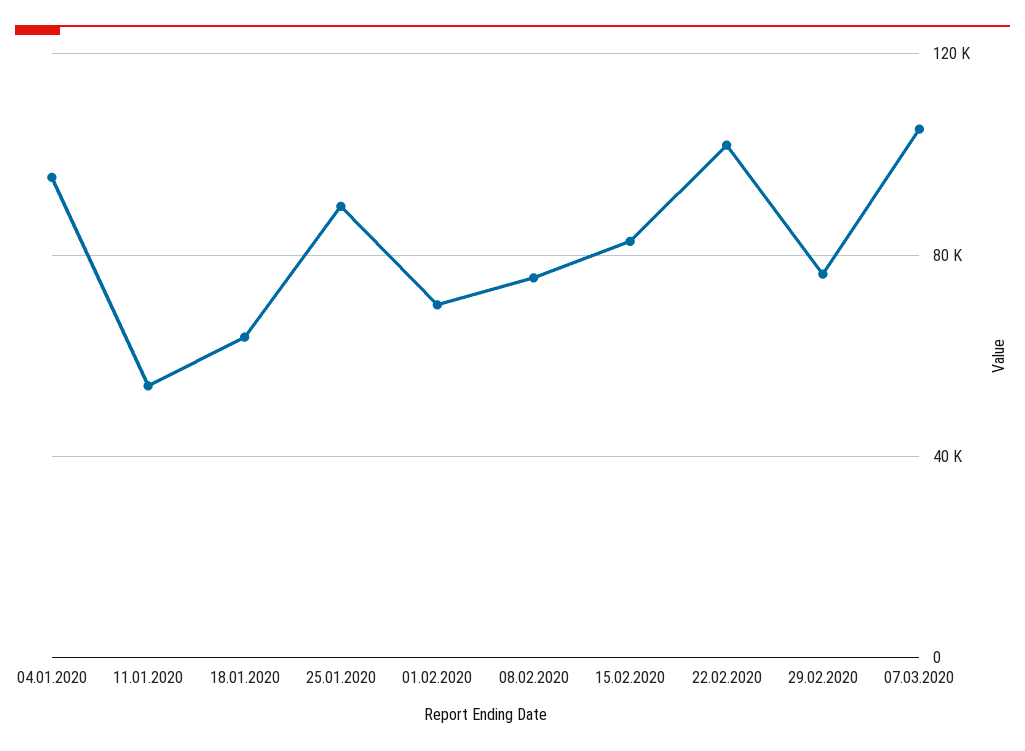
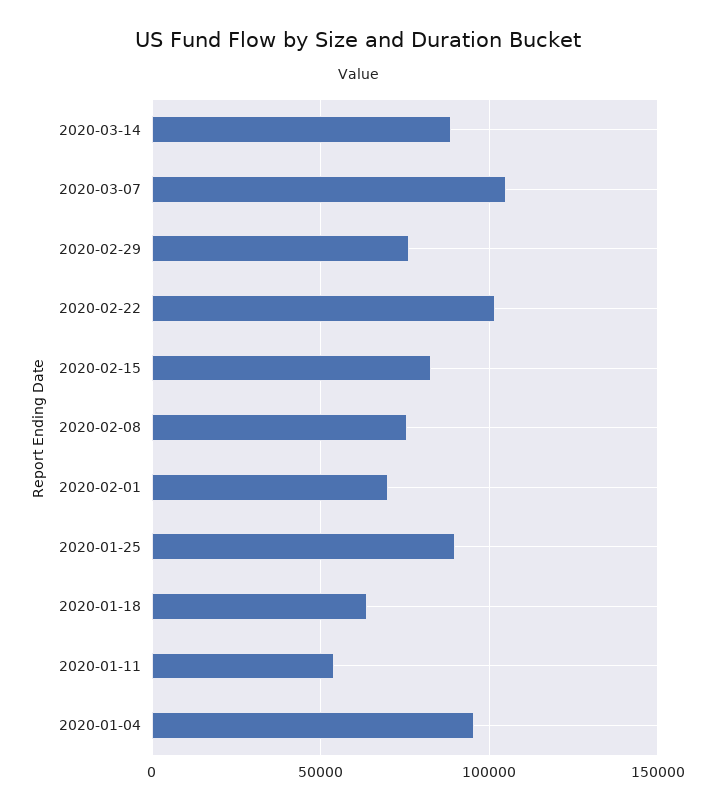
2020-03-14: none -> 90000

